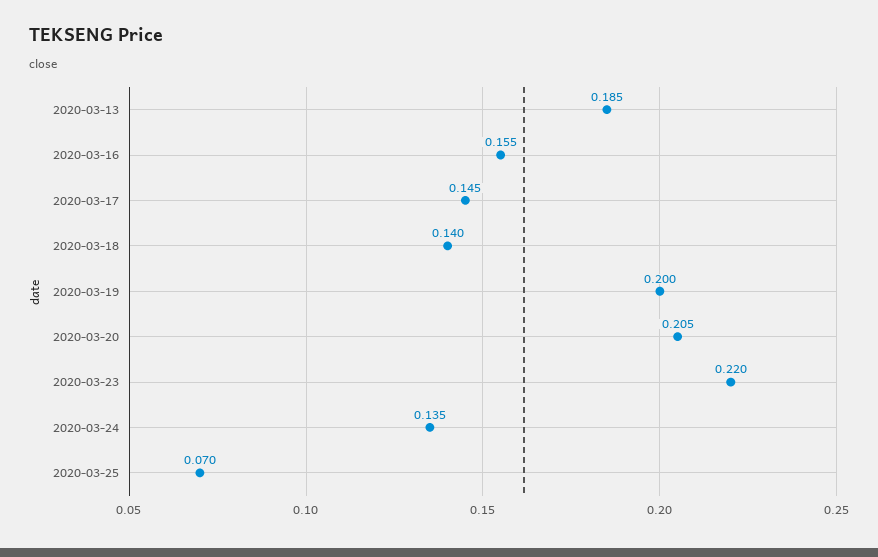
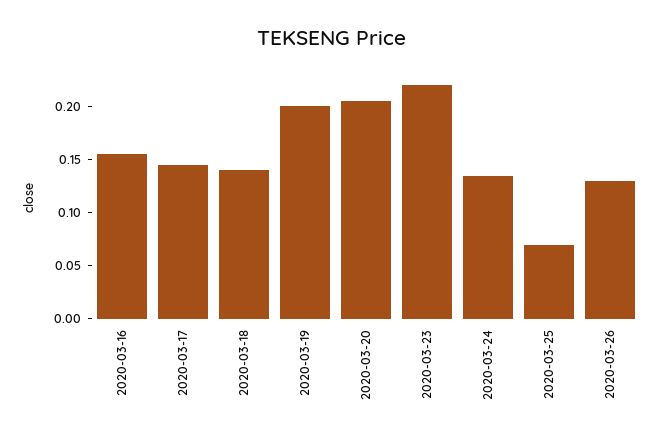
2020-03-13: 0.185 -> none
2020-03-26: none -> 0.13

